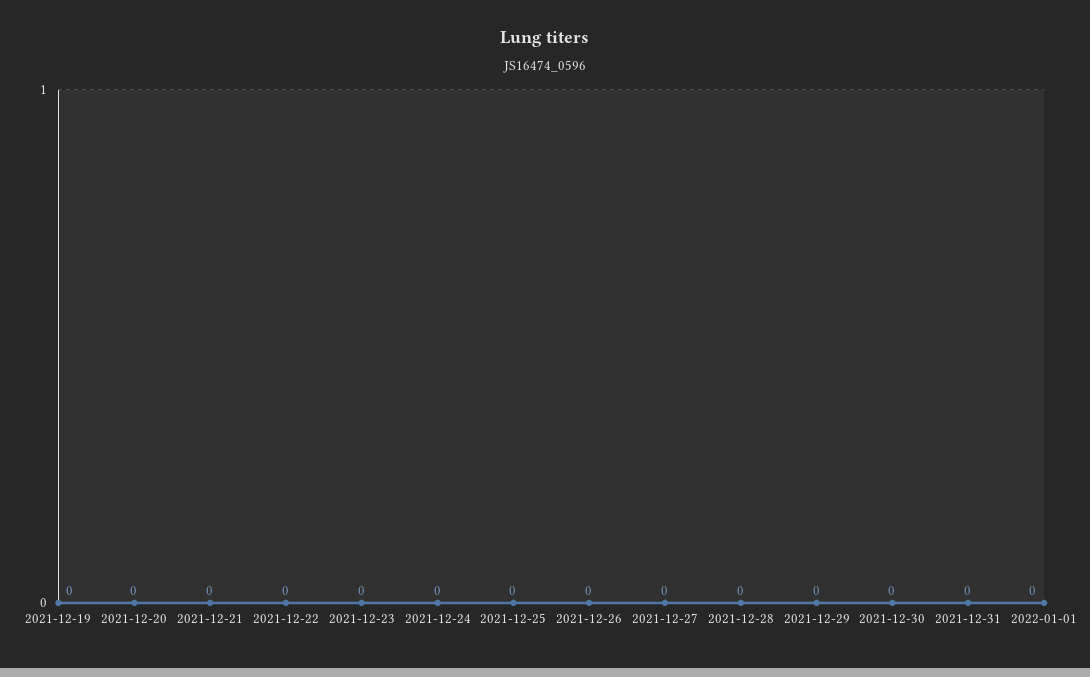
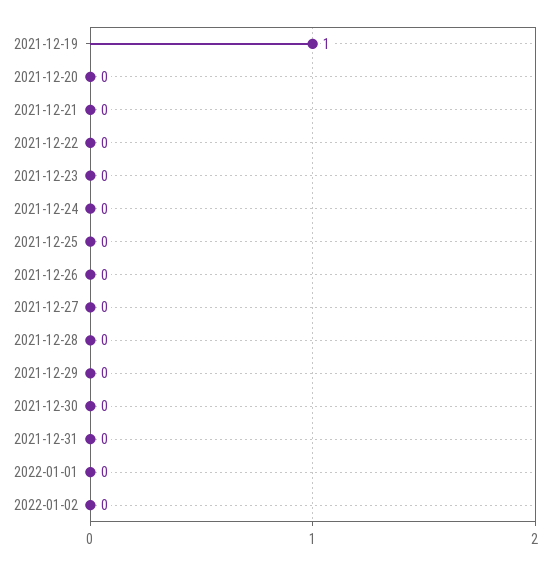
2021-12-19: 0 -> 1
2022-01-02: none -> 0

